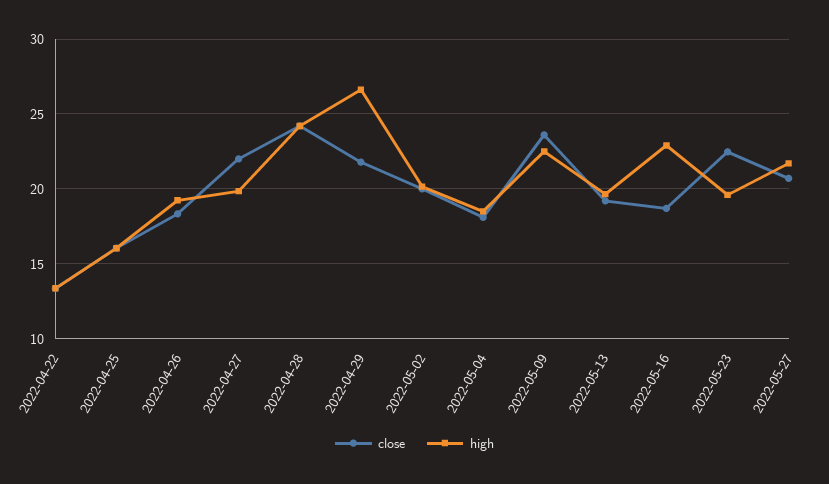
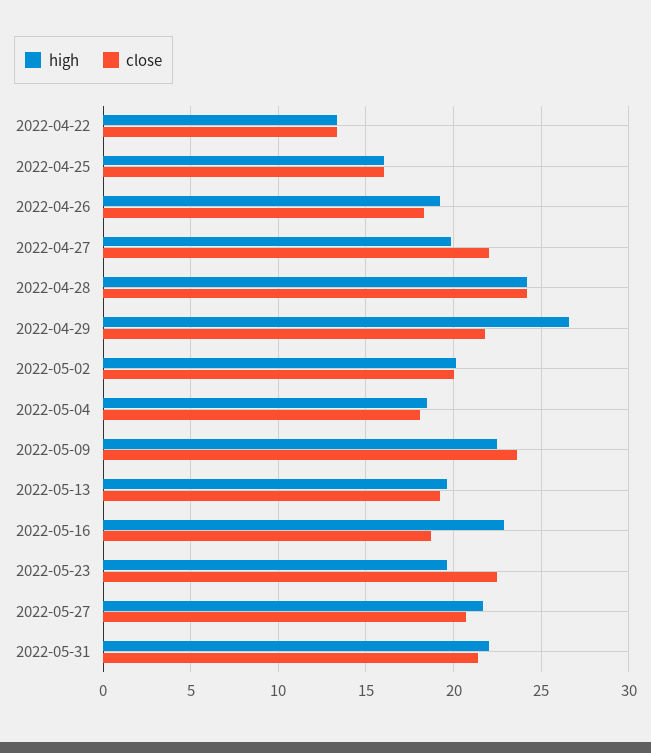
high, 2022-05-31: none -> 22
close, 2022-05-31: none -> 21.5

